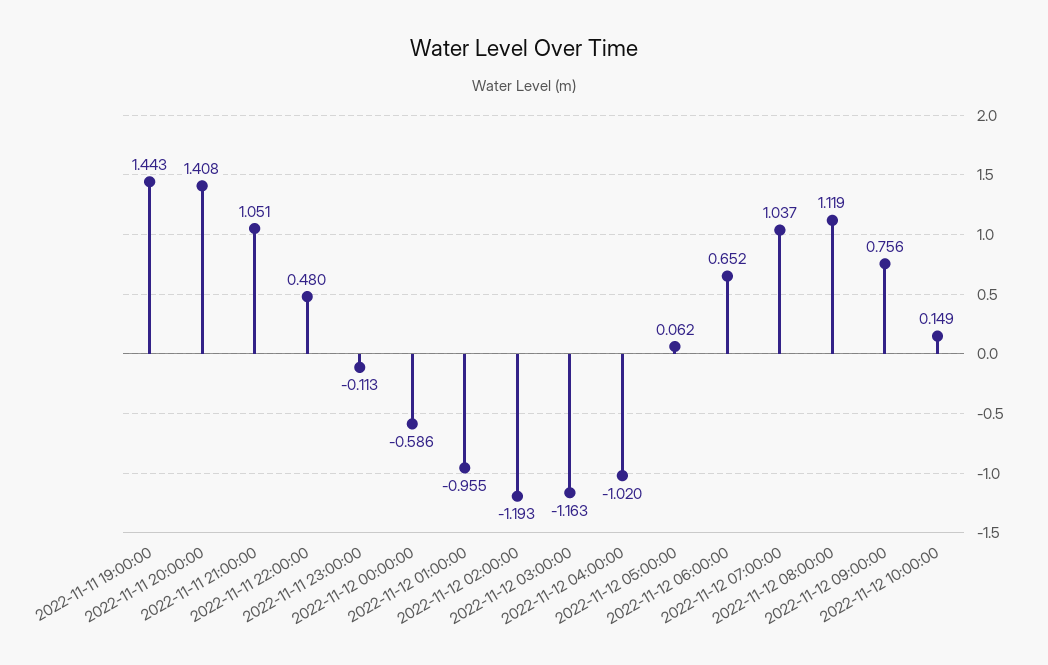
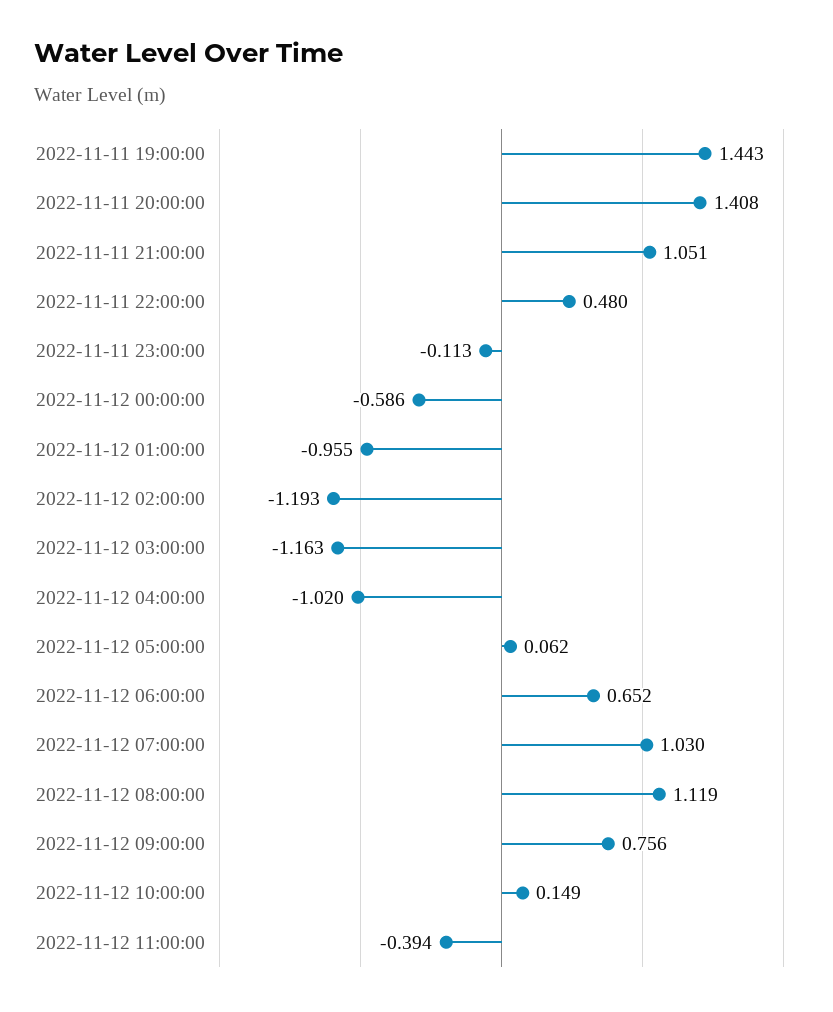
2022-11-12 07:00:00: 1.037 -> 1.03
2022-11-12 11:00:00: none -> -0.394

